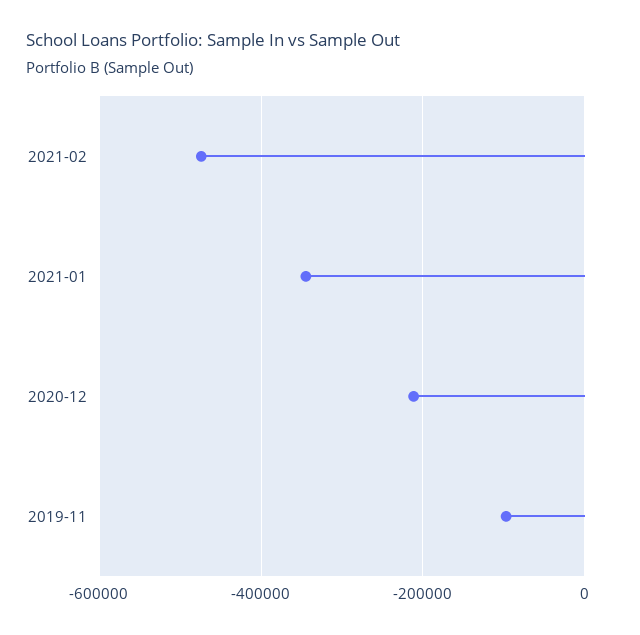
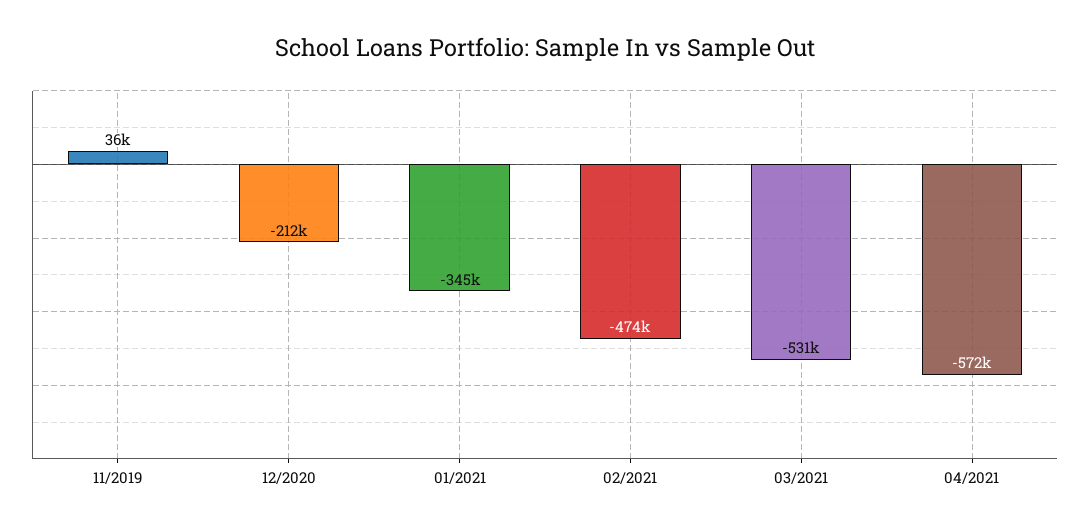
2019-11: -100000 -> 36000
03/2021: none -> -531000
04/2021: none -> -572000

